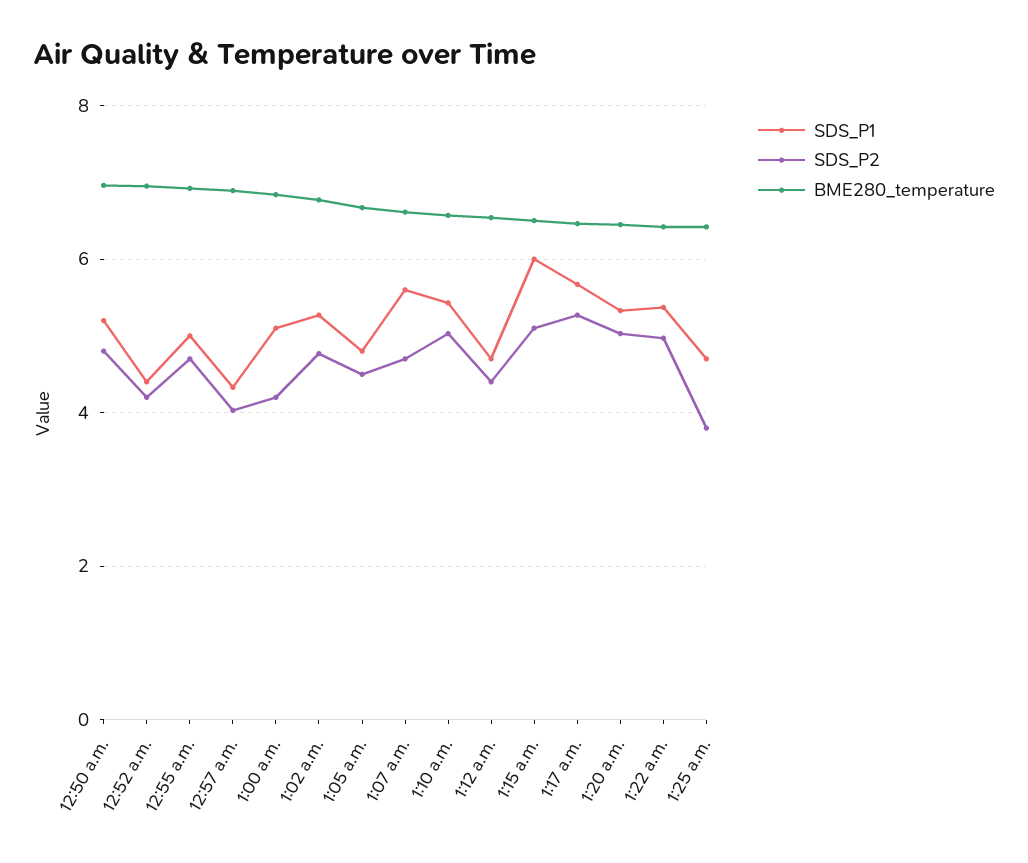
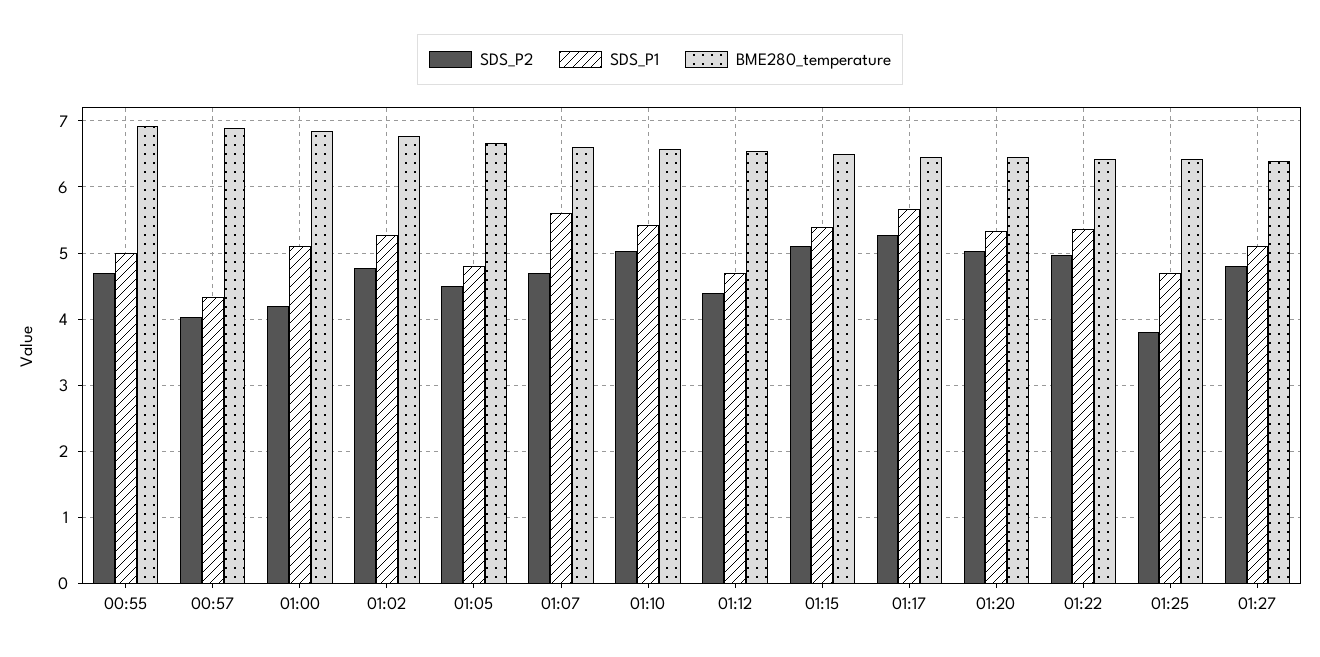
SDS_P1, 12:50 a.m.: 5.2 -> none
SDS_P2, 12:50 a.m.: 4.8 -> none
BME280_temperature, 12:50 a.m.: 7 -> none
SDS_P1, 12:52 a.m.: 4.4 -> none
SDS_P2, 12:52 a.m.: 4.2 -> none
BME280_temperature, 12:52 a.m.: 7 -> none
SDS_P1, 1:15 a.m.: 6 -> 5.4
SDS_P2, 01:27: none -> 4.8
SDS_P1, 01:27: none -> 5.1
BME280_temperature, 01:27: none -> 6.4

